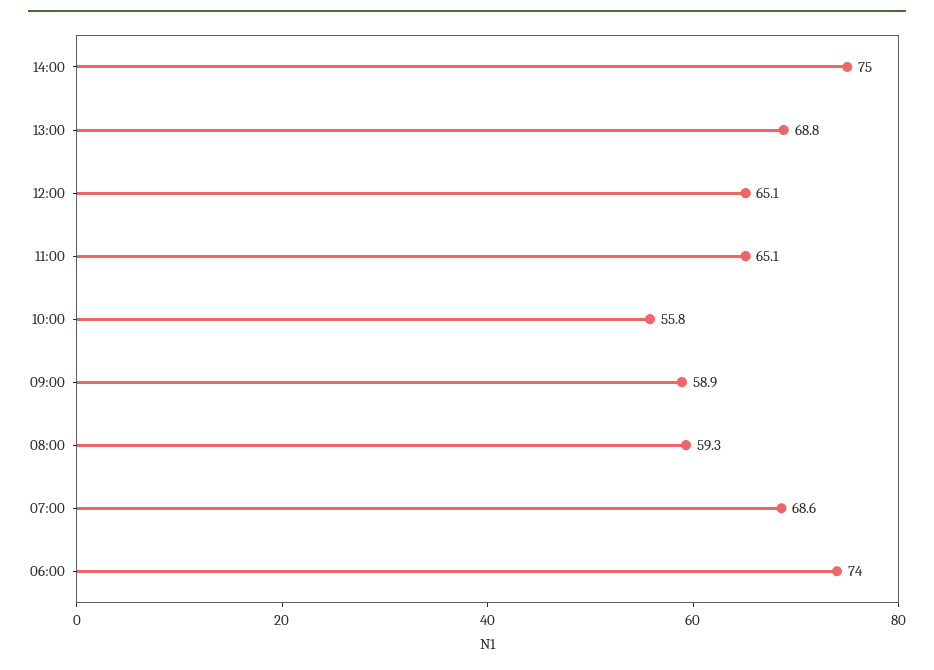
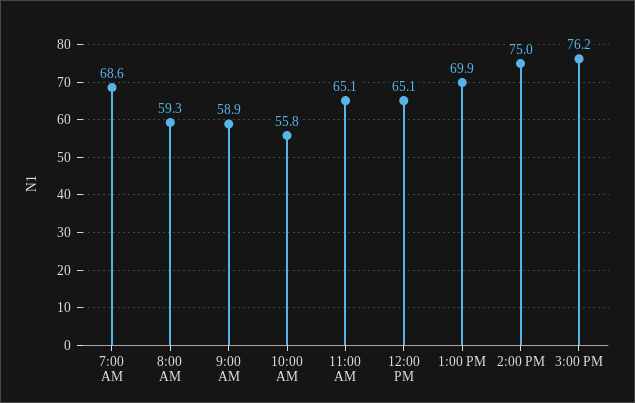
13:00: 68.8 -> 69.9
06:00: 74 -> none
3:00 PM: none -> 76.2

